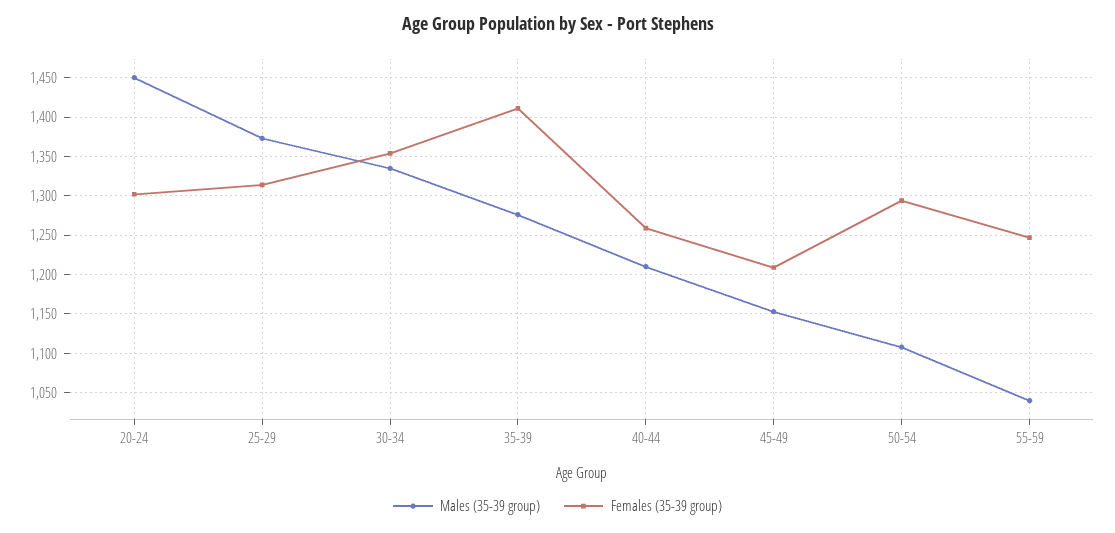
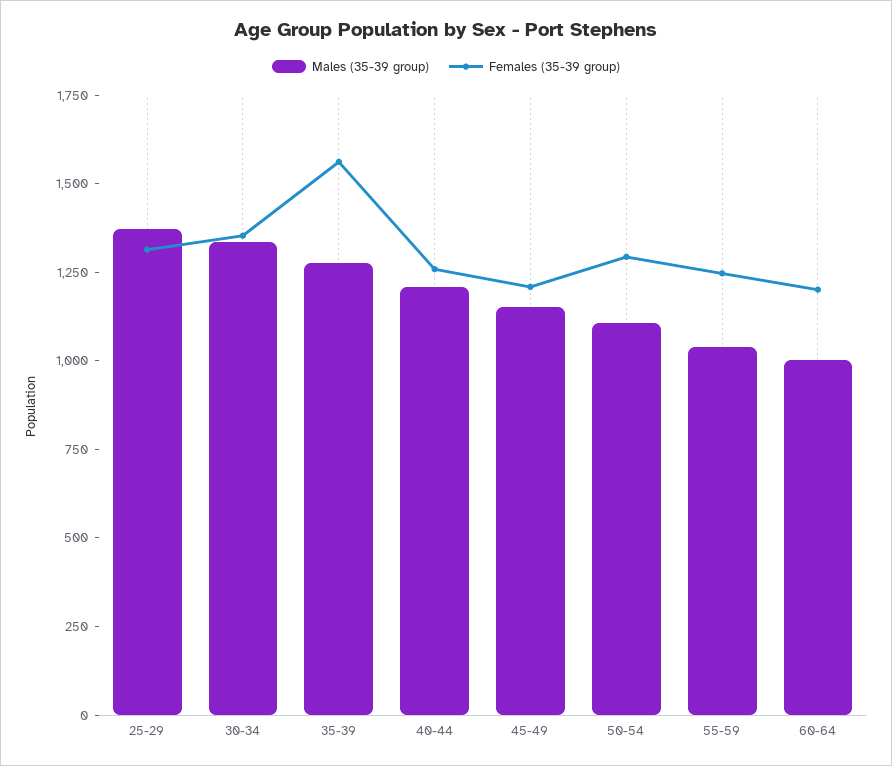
Males (35-39 group), 20-24: 1450 -> none
Females (35-39 group), 20-24: 1300 -> none
Females (35-39 group), 35-39: 1410 -> 1550
Males (35-39 group), 60-64: none -> 1000
Females (35-39 group), 60-64: none -> 1200

